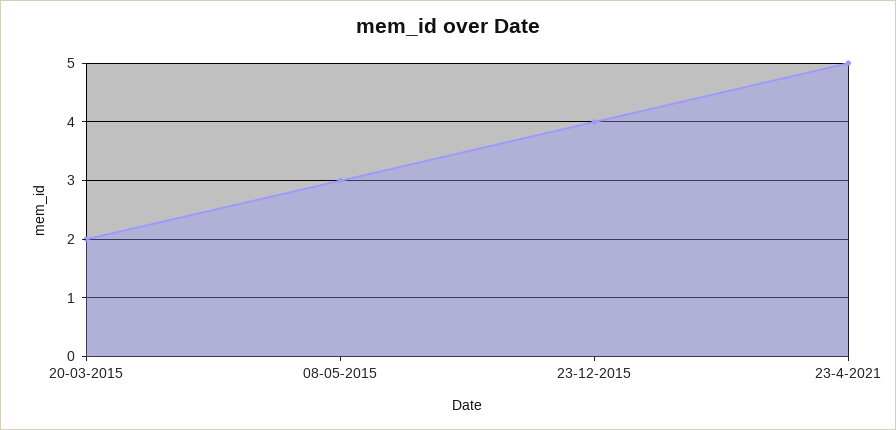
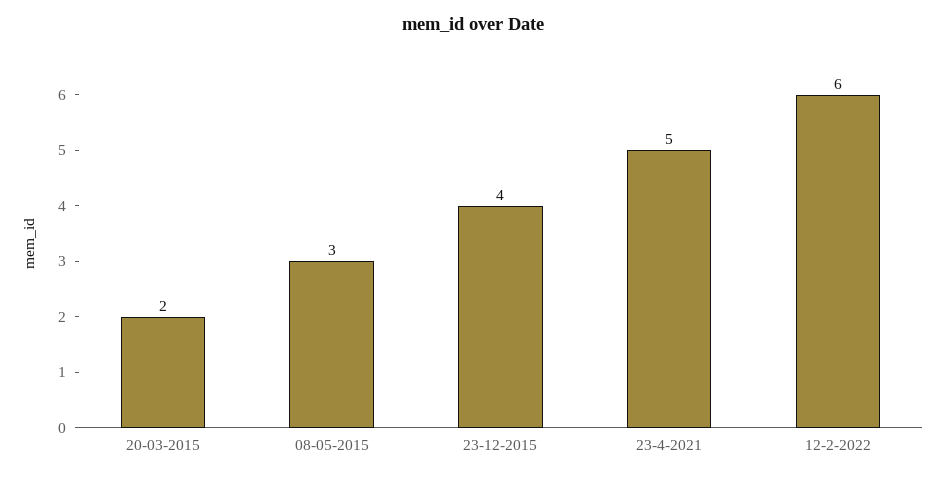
12-2-2022: none -> 6

